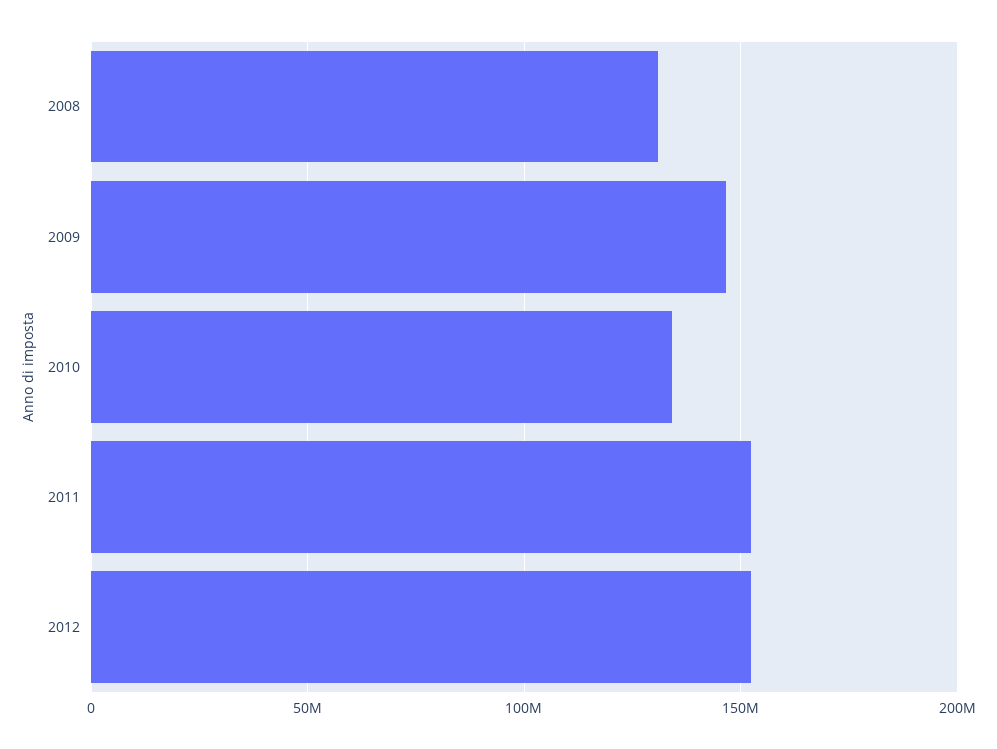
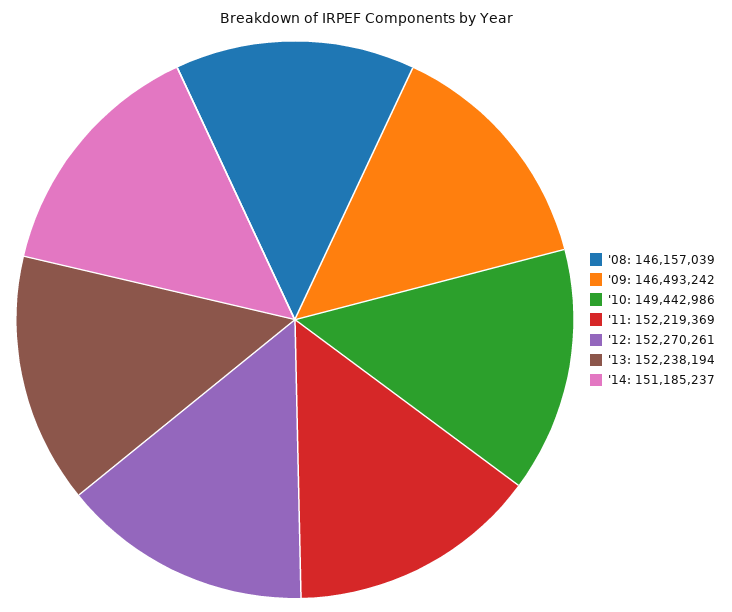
2008: 130000000 -> 146157039
2010: 135000000 -> 149442986
'13: none -> 152238194
'14: none -> 151185237

